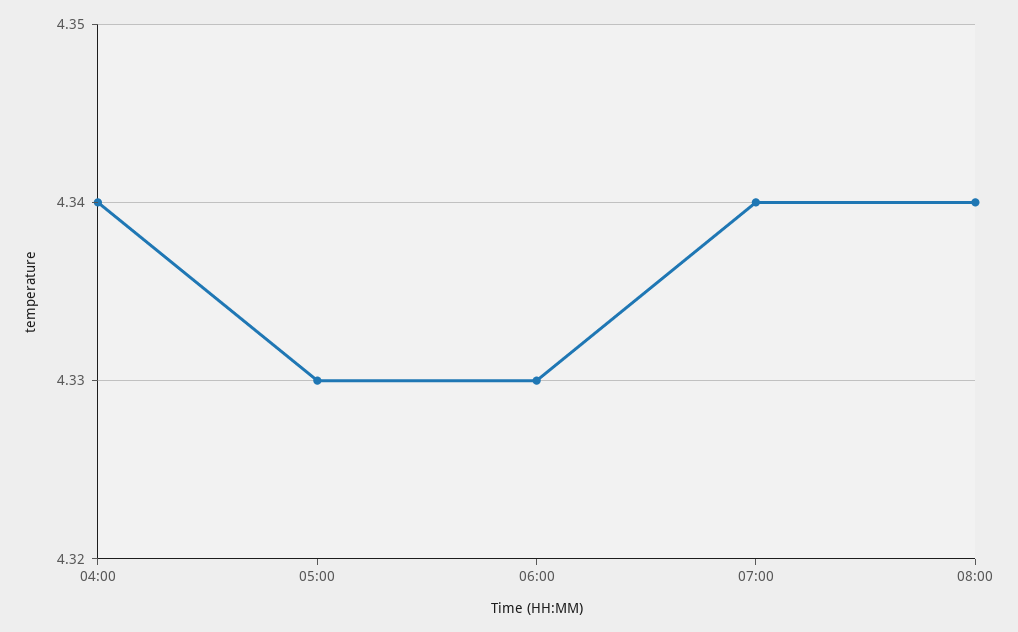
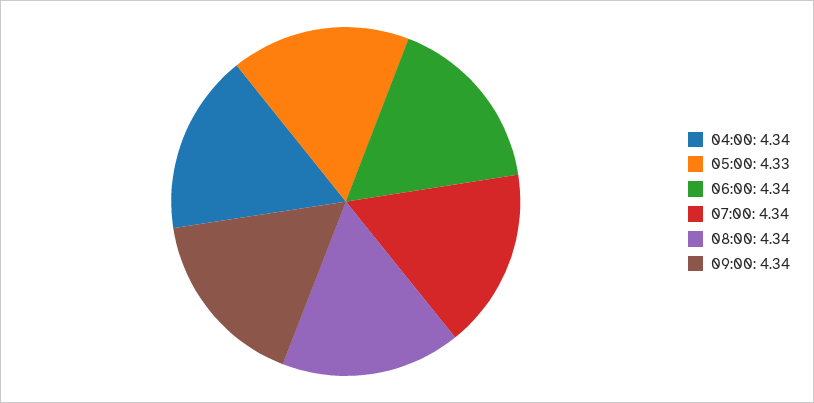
06:00: 4.33 -> 4.34
09:00: none -> 4.34

